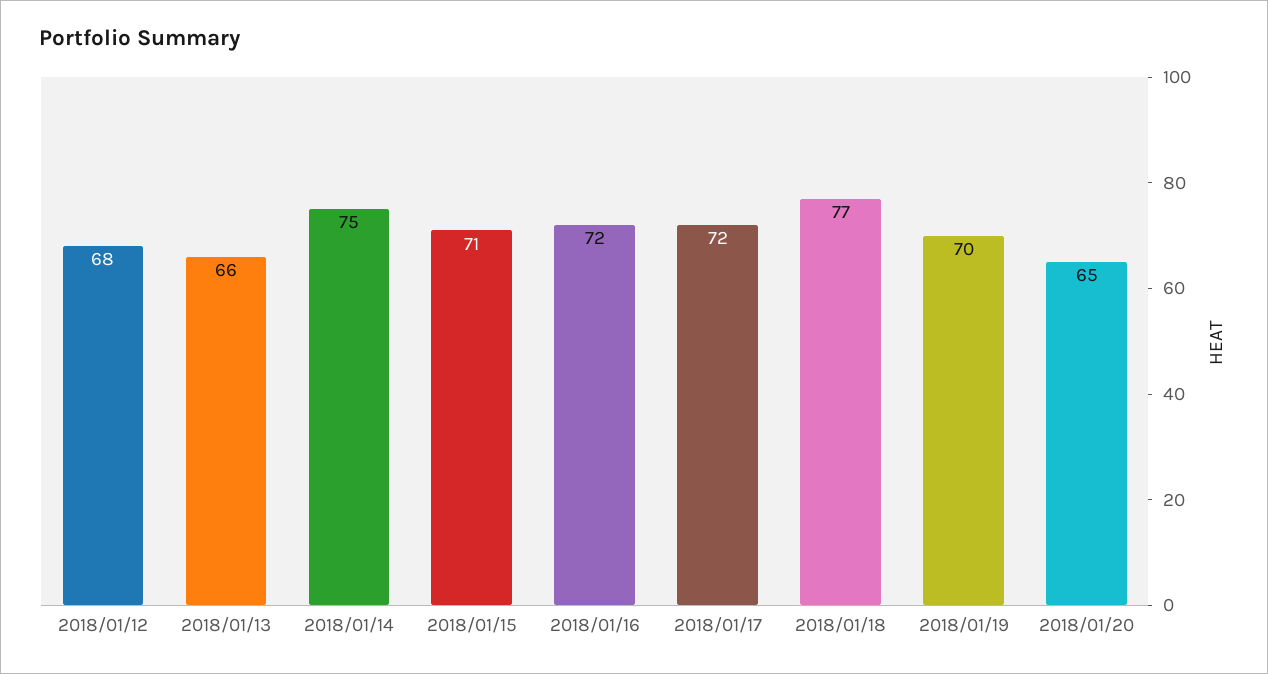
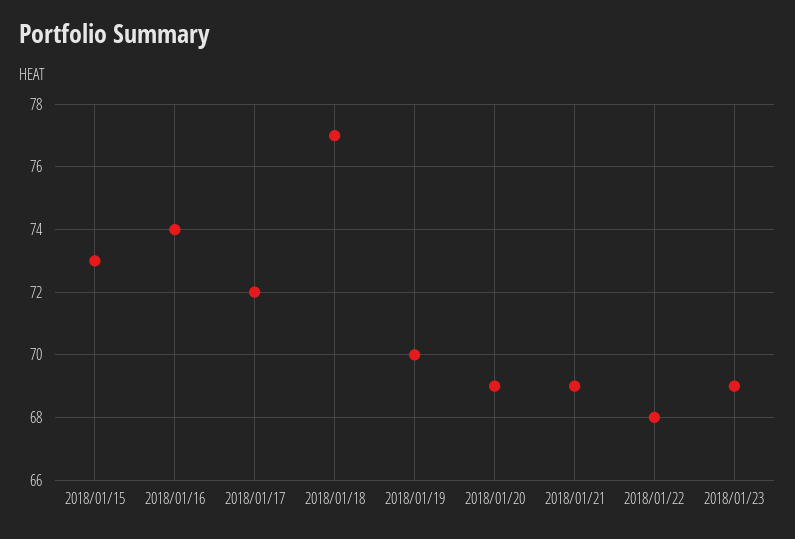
2018/01/12: 68 -> none
2018/01/13: 66 -> none
2018/01/14: 75 -> none
2018/01/15: 71 -> 73
2018/01/16: 72 -> 74
2018/01/20: 65 -> 69
2018/01/21: none -> 69
2018/01/22: none -> 68
2018/01/23: none -> 69

